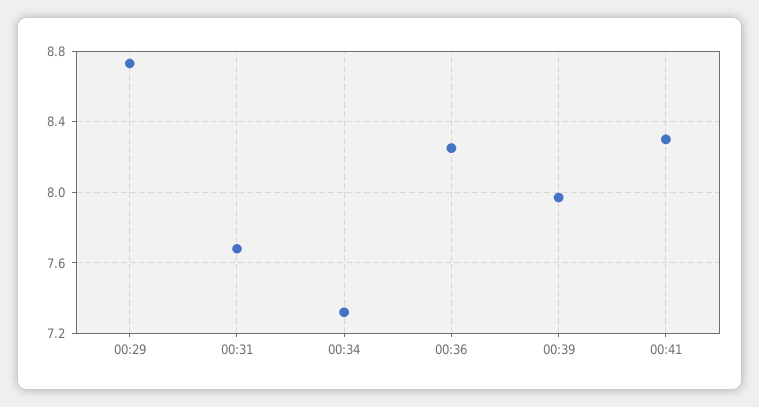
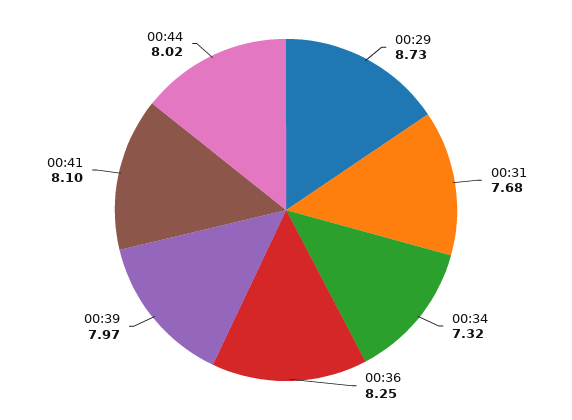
00:41: 8.3 -> 8.1
00:44: none -> 8.02

